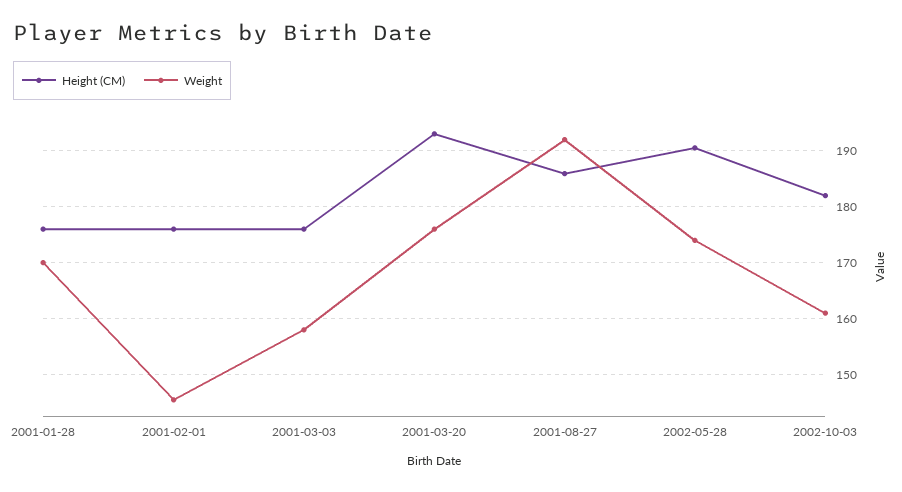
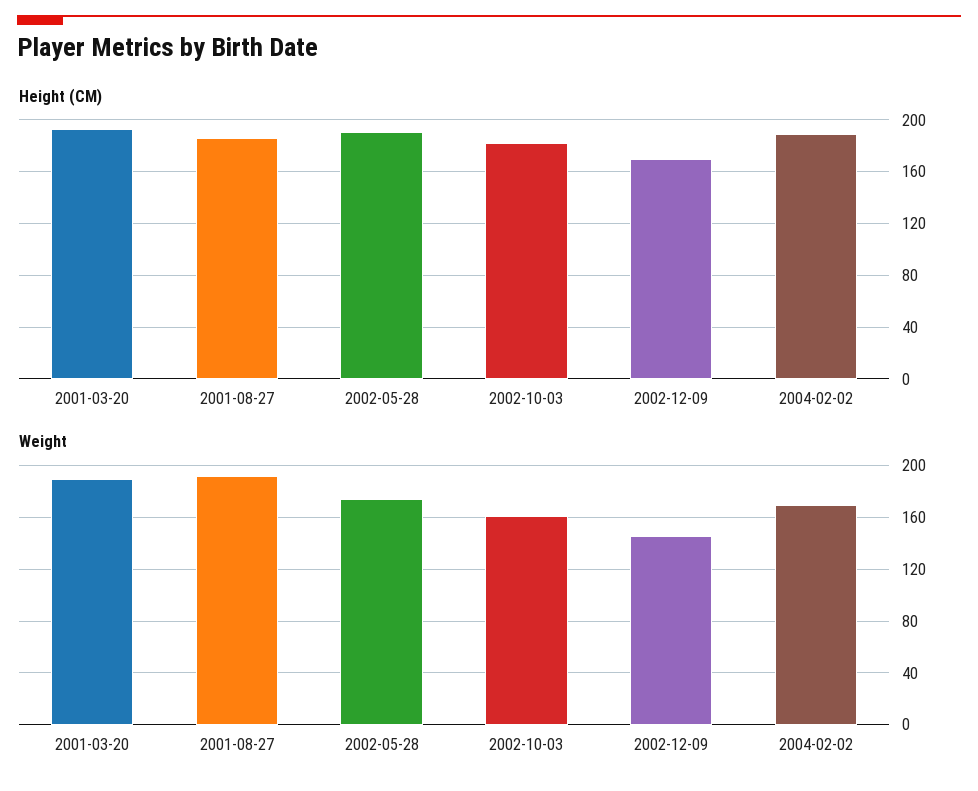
Height (CM), 2001-01-28: 176 -> none
Weight, 2001-01-28: 170 -> none
Height (CM), 2001-02-01: 176 -> none
Weight, 2001-02-01: 146 -> none
Height (CM), 2001-03-03: 176 -> none
Weight, 2001-03-03: 158 -> none
Weight, 2001-03-20: 176 -> 190
Height (CM), 2002-12-09: none -> 170
Height (CM), 2004-02-02: none -> 190
Weight, 2002-12-09: none -> 145
Weight, 2004-02-02: none -> 170

